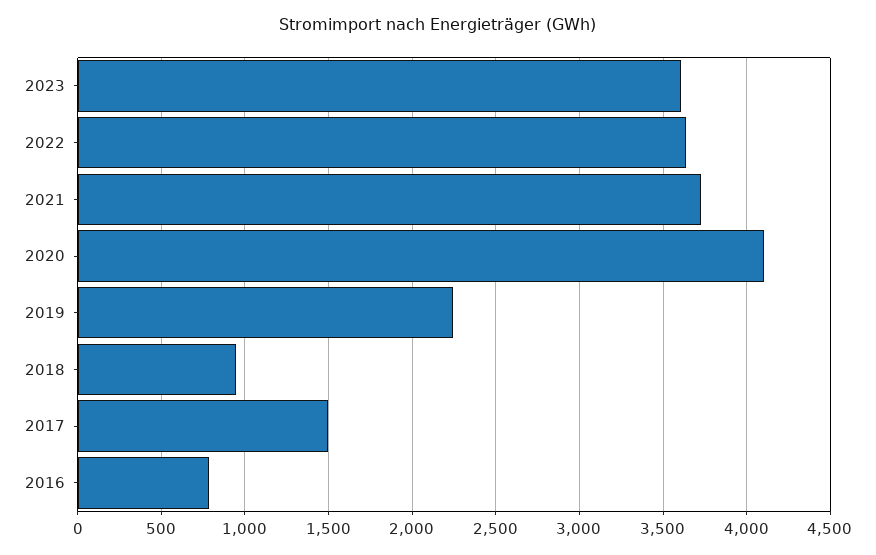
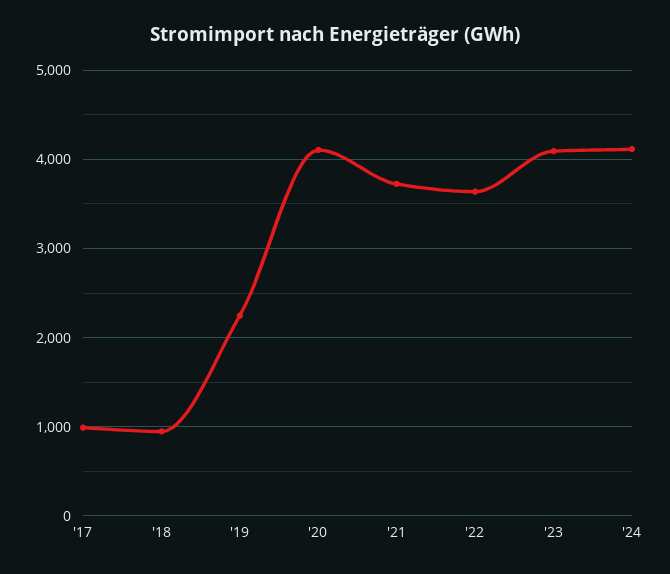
2023: 3600 -> 4100
2017: 1500 -> 1000
2016: 800 -> none
'24: none -> 4100

